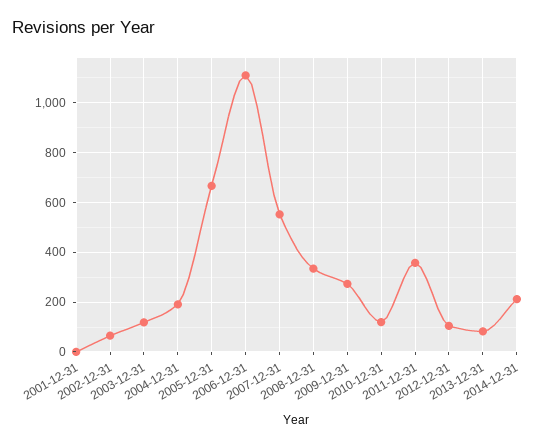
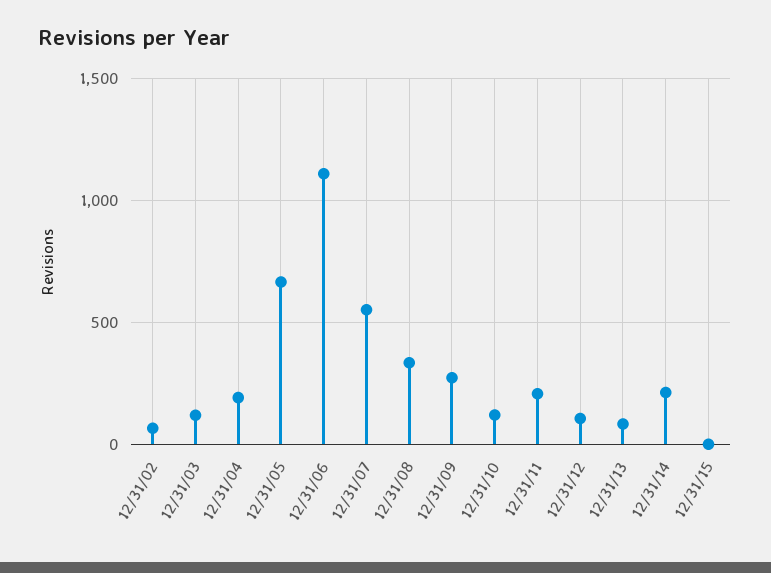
2001-12-31: 0 -> none
2011-12-31: 350 -> 200
12/31/15: none -> 0

